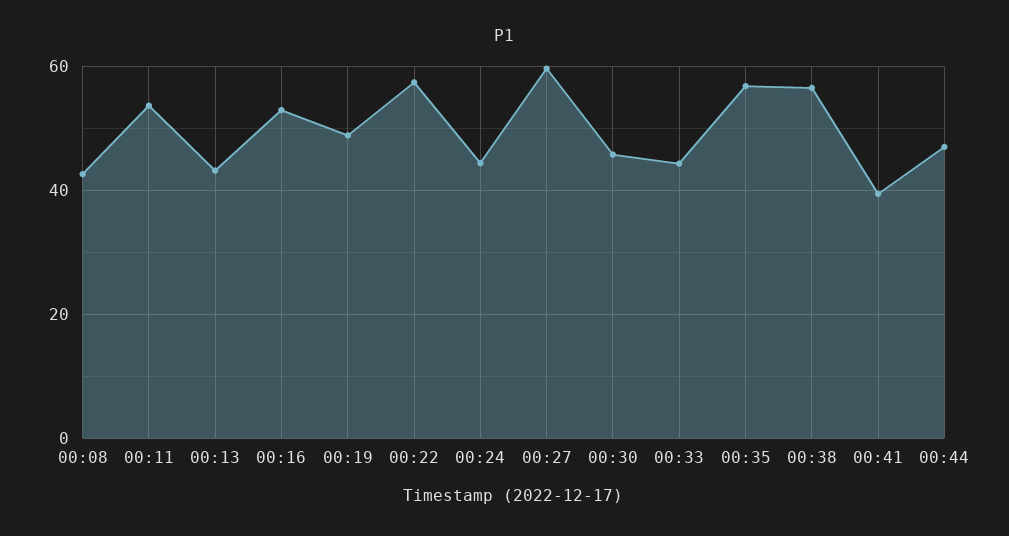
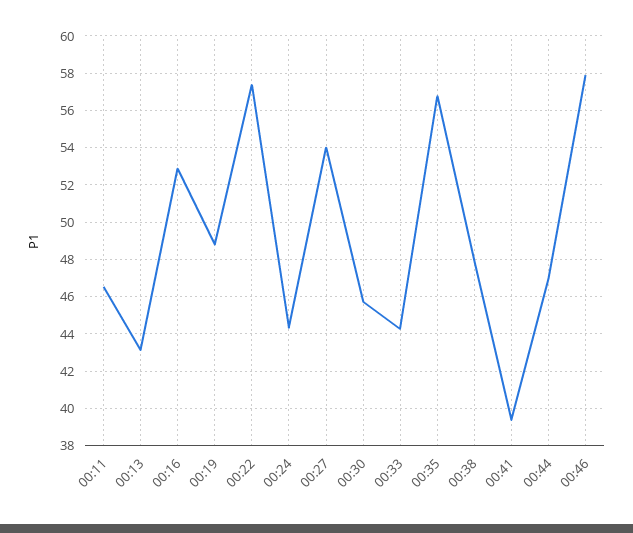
00:08: 42 -> none
00:11: 54 -> 46.5
00:27: 60 -> 54
00:38: 56 -> 48
00:46: none -> 58

